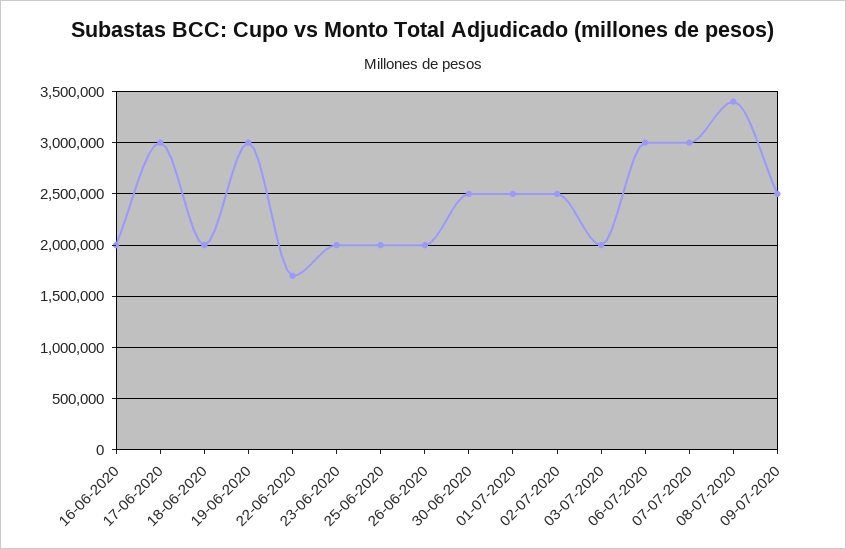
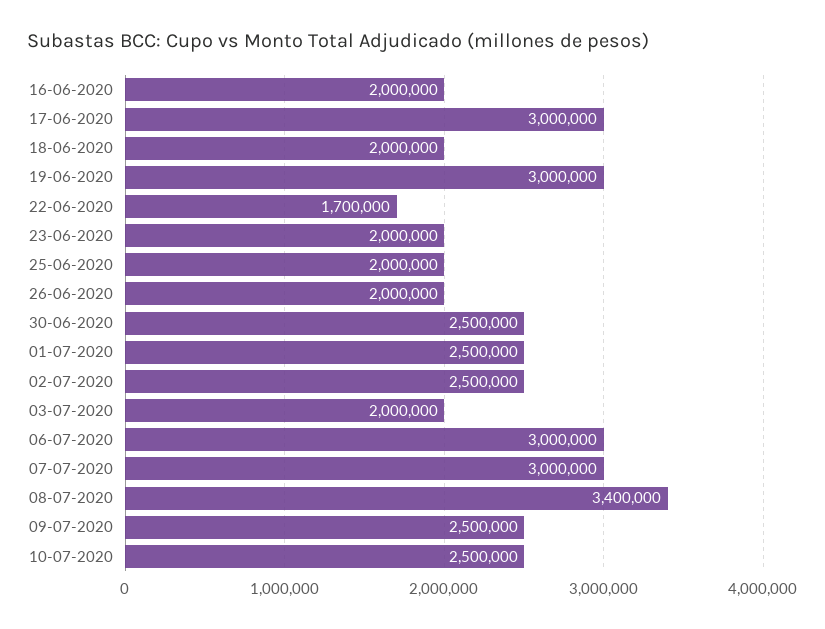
10-07-2020: none -> 2500000

